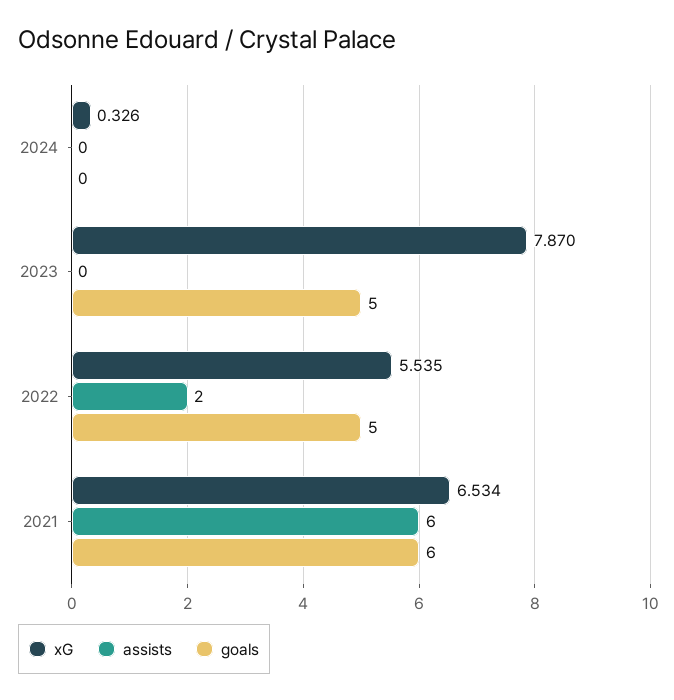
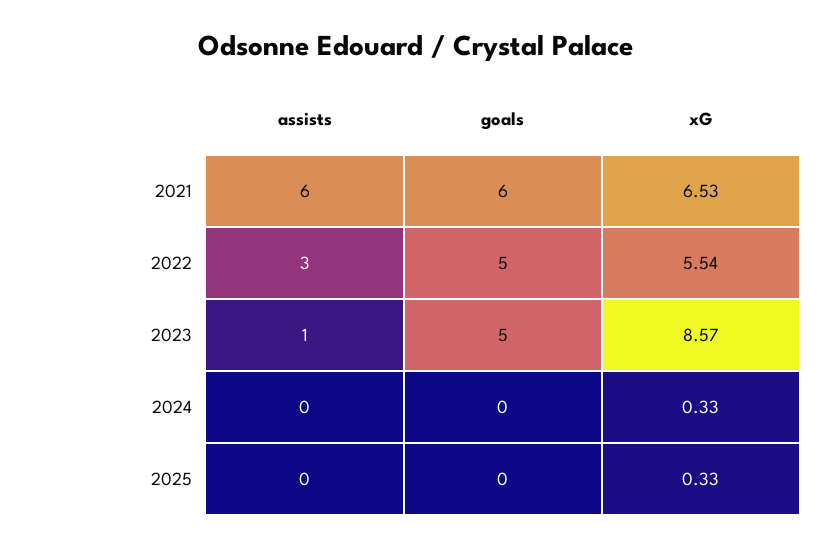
xG, 2023: 7.87 -> 8.57
assists, 2023: 0 -> 1
assists, 2022: 2 -> 3
assists, 2025: none -> 0
goals, 2025: none -> 0
xG, 2025: none -> 0.33

